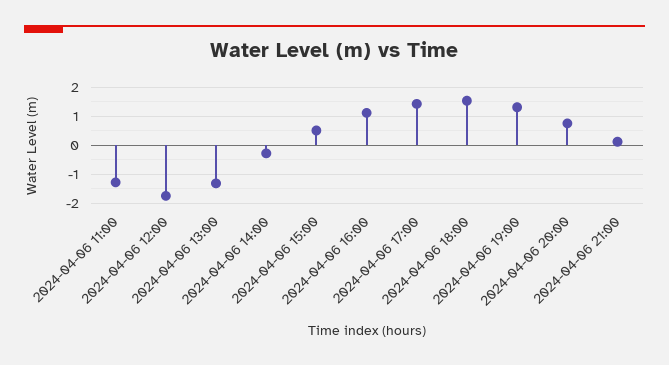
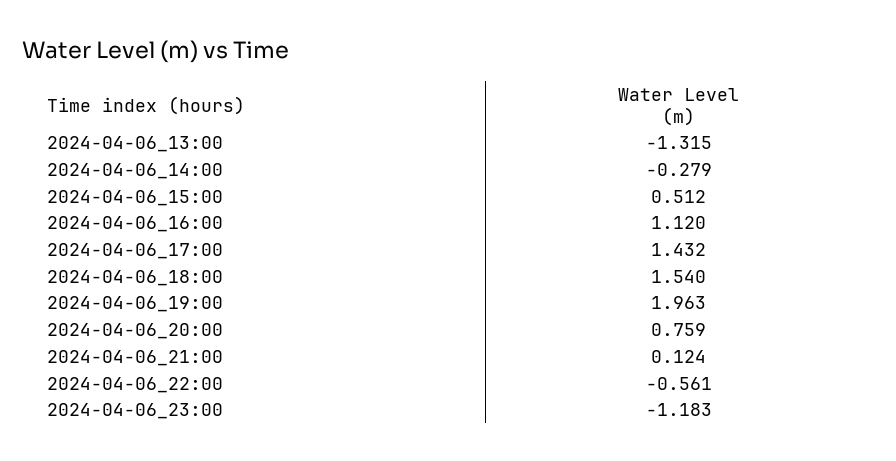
2024-04-06 11:00: -1.25 -> none
2024-04-06 12:00: -1.75 -> none
2024-04-06 19:00: 1.25 -> 1.963
2024-04-06_22:00: none -> -0.561
2024-04-06_23:00: none -> -1.183

